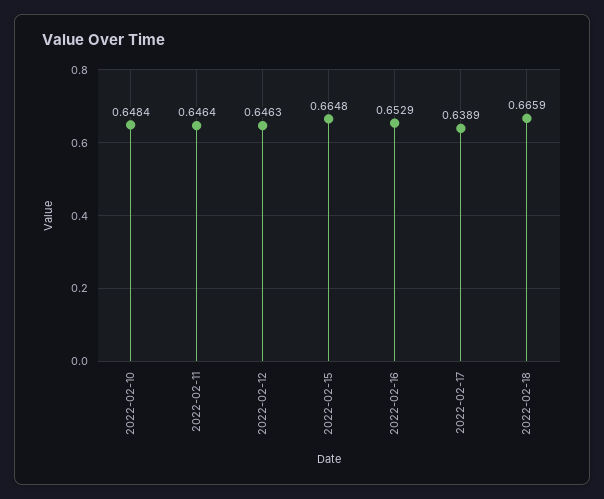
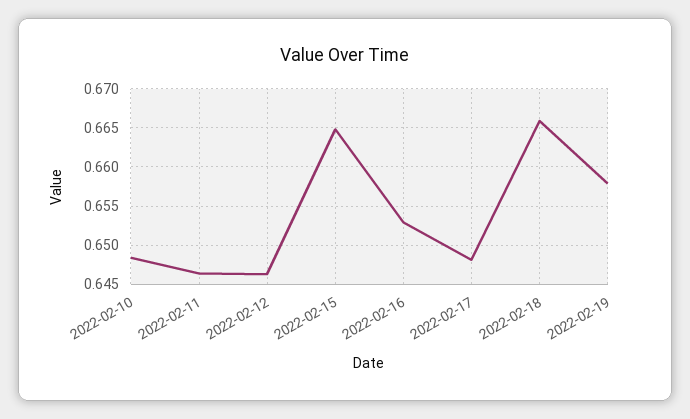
2022-02-17: 0.6389 -> 0.648
2022-02-19: none -> 0.658

